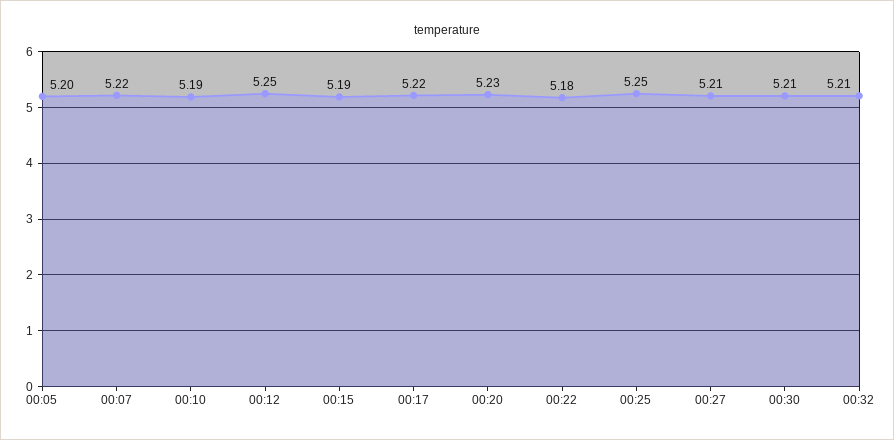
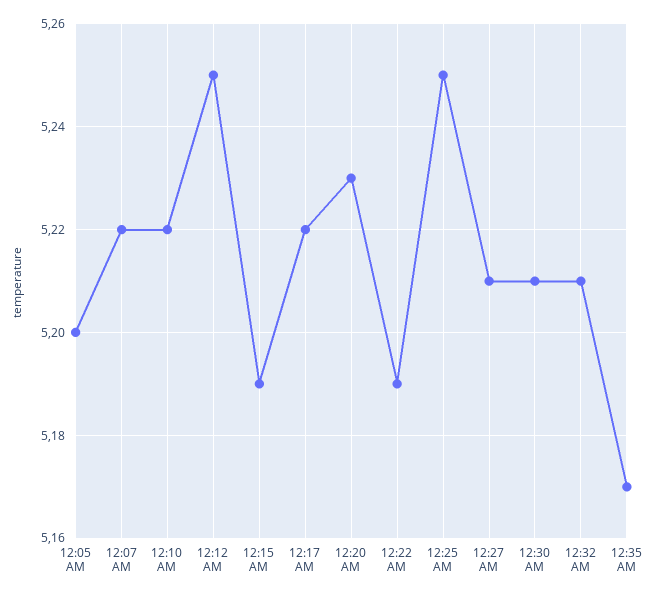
00:10: 5.19 -> 5.22
00:22: 5.18 -> 5.19
12:35 AM: none -> 5.17

